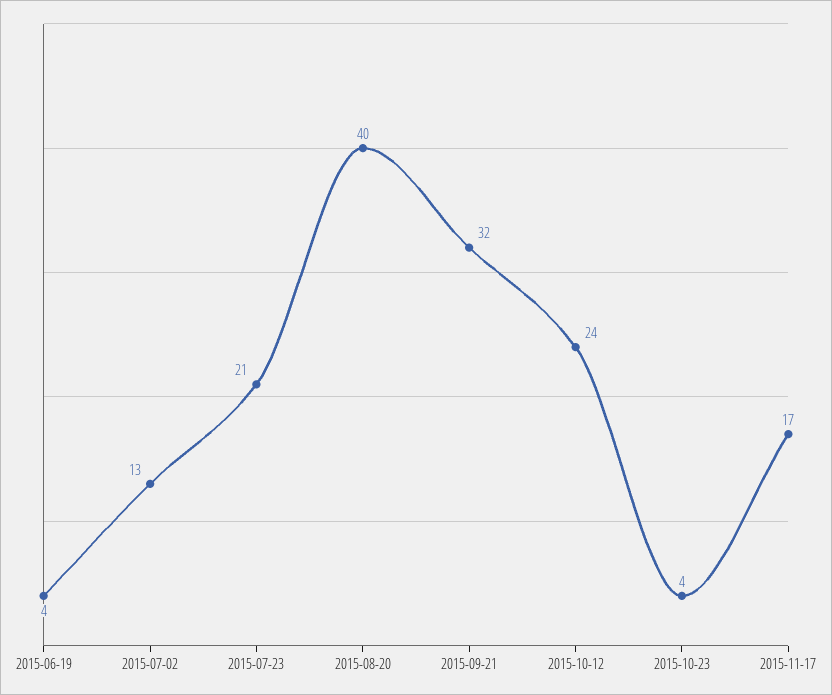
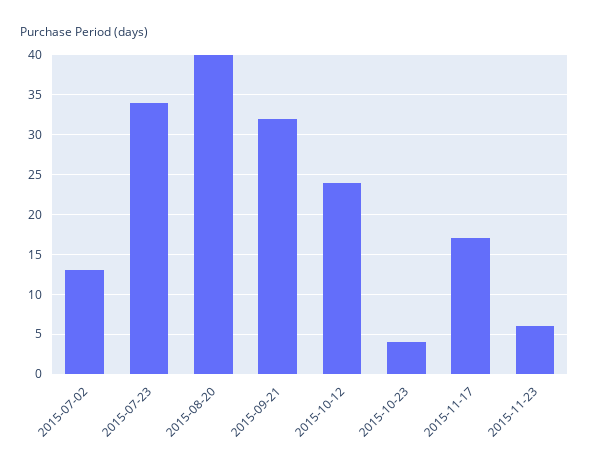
2015-06-19: 4 -> none
2015-07-23: 21 -> 34
2015-11-23: none -> 6

